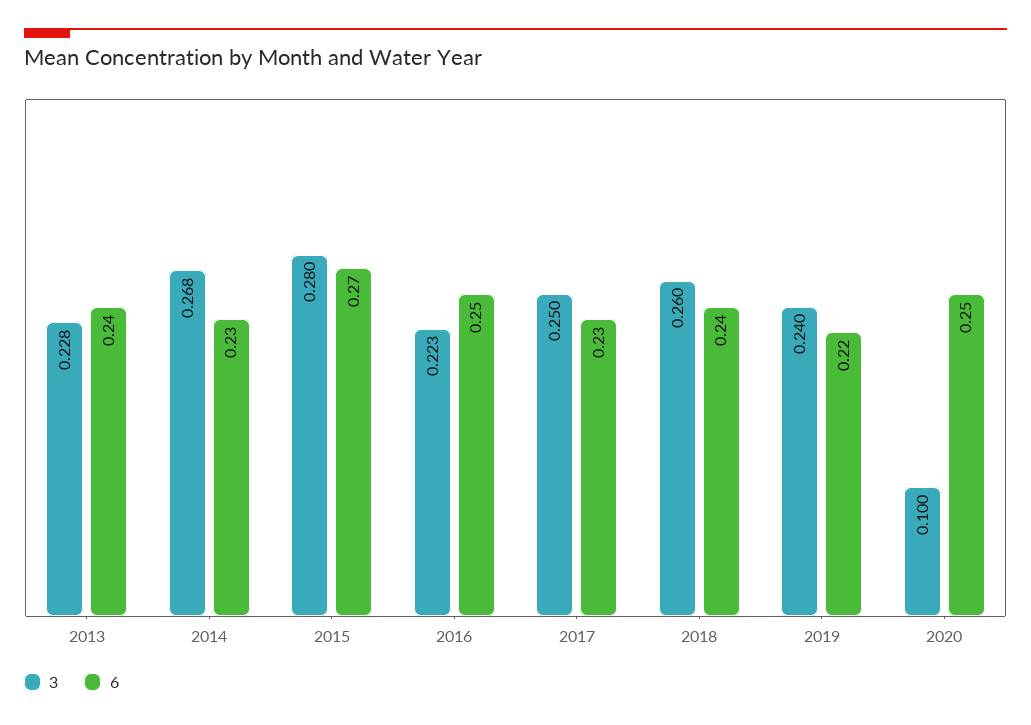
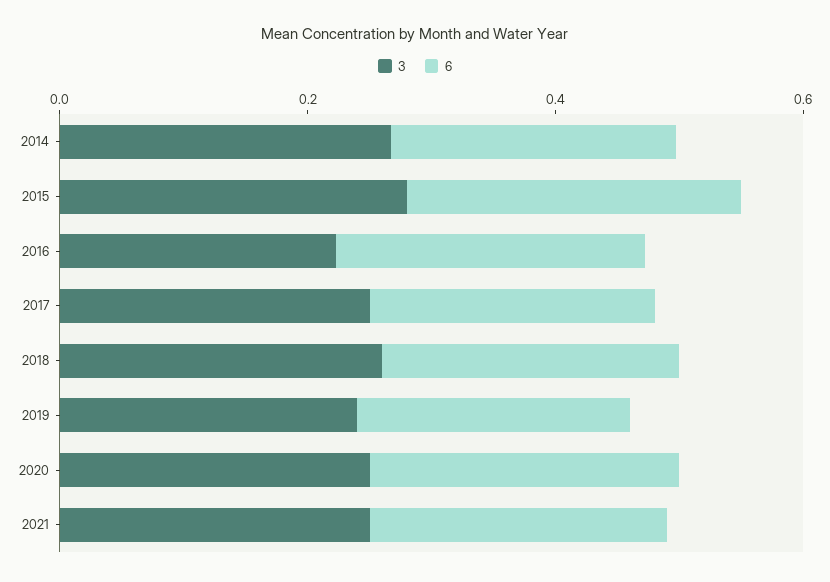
3, 2013: 0.228 -> none
6, 2013: 0.24 -> none
3, 2020: 0.1 -> 0.25
3, 2021: none -> 0.25
6, 2021: none -> 0.25

